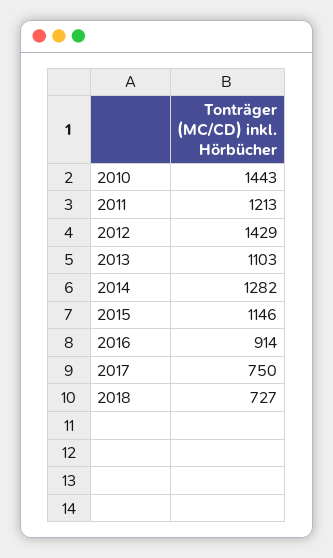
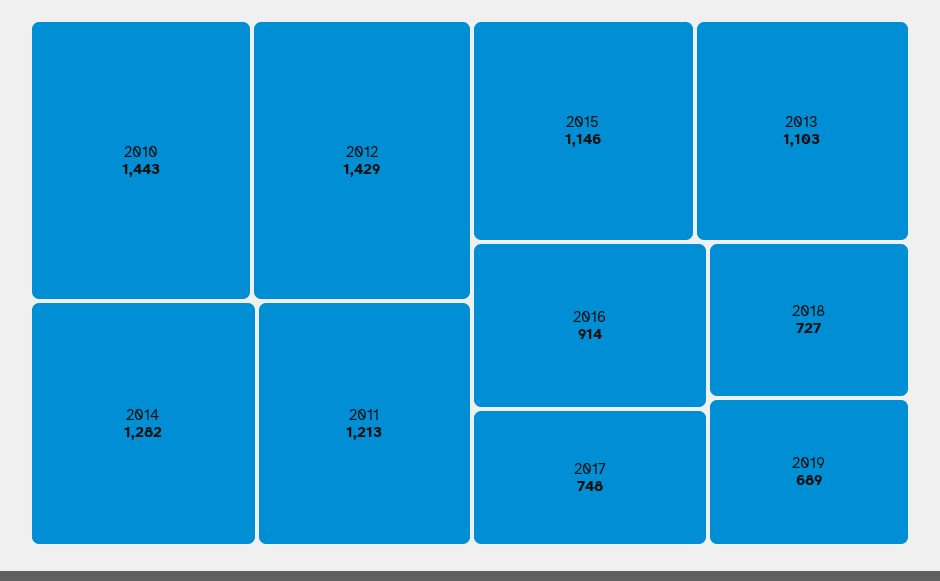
2017: 750 -> 748
2019: none -> 689

